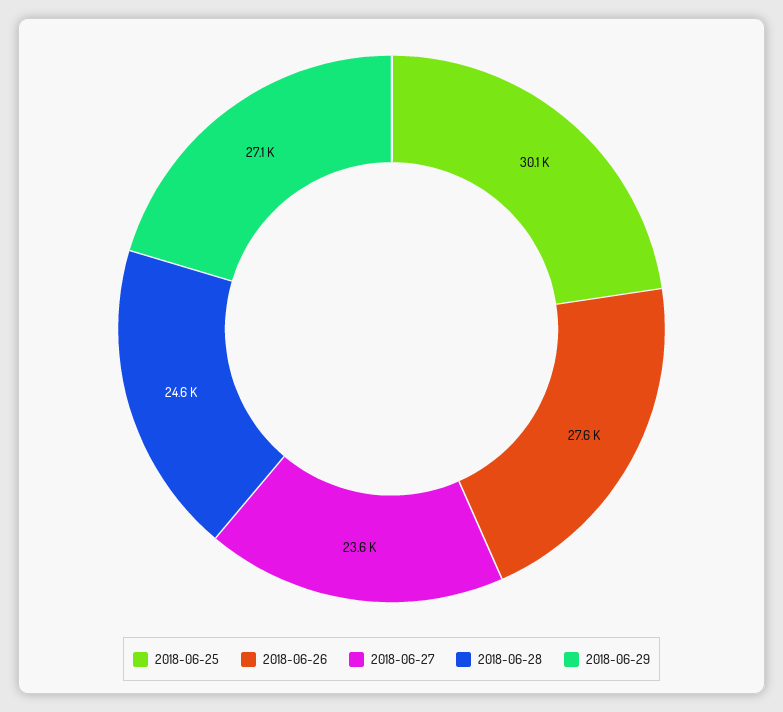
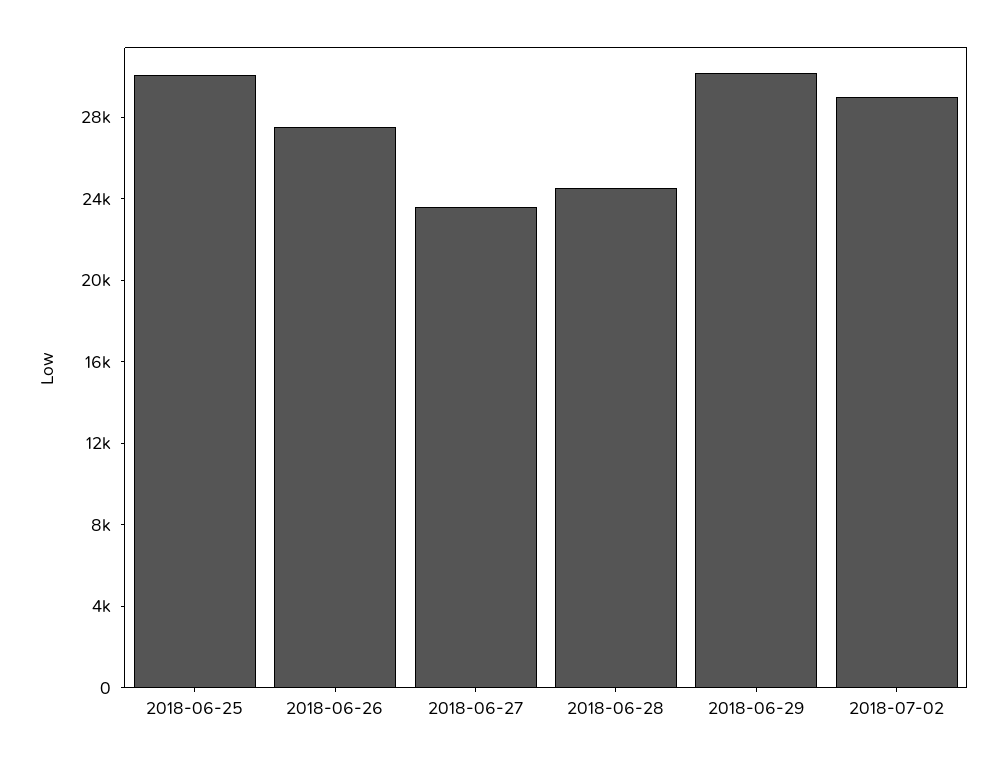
2018-06-29: 27100 -> 30000
2018-07-02: none -> 29000

